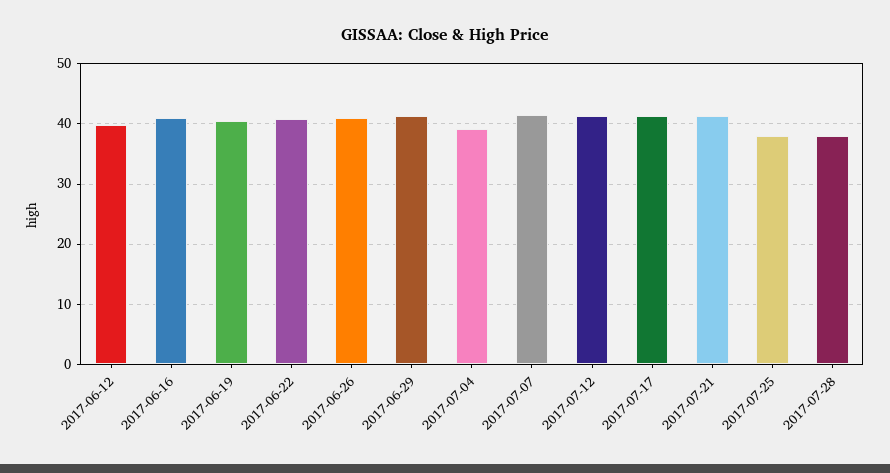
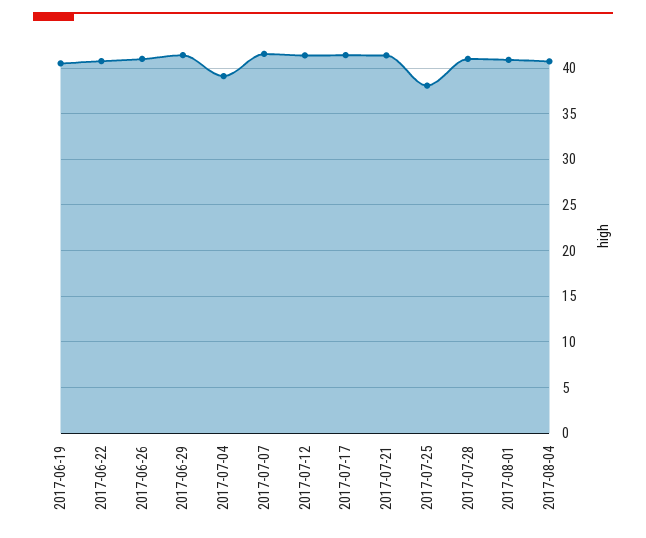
2017-06-12: 40 -> none
2017-06-16: 41 -> none
2017-07-28: 38 -> 41
2017-08-01: none -> 41
2017-08-04: none -> 41

